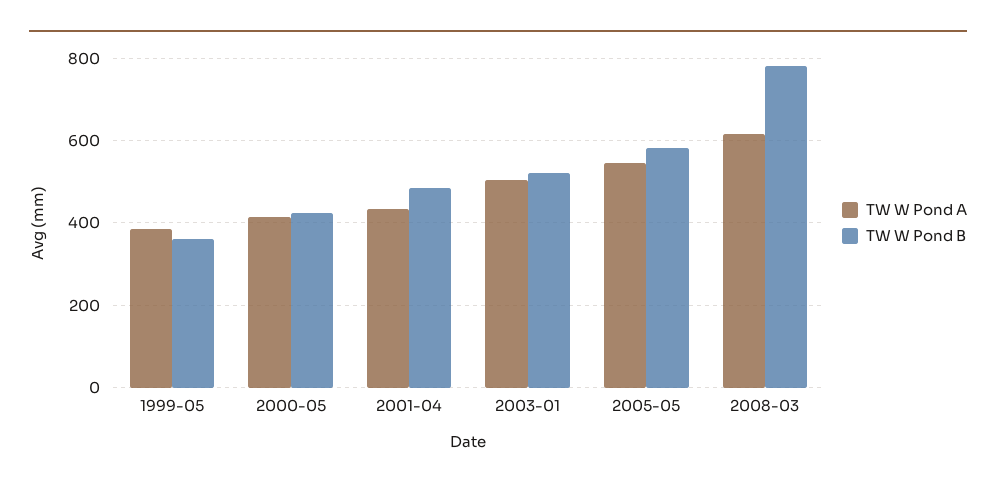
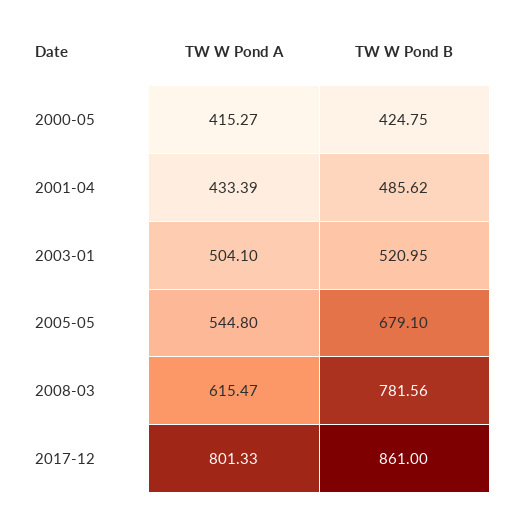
TW W Pond A, 1999-05: 380 -> none
TW W Pond B, 1999-05: 360 -> none
TW W Pond B, 2005-05: 580 -> 679.1
TW W Pond A, 2017-12: none -> 801.33
TW W Pond B, 2017-12: none -> 861

